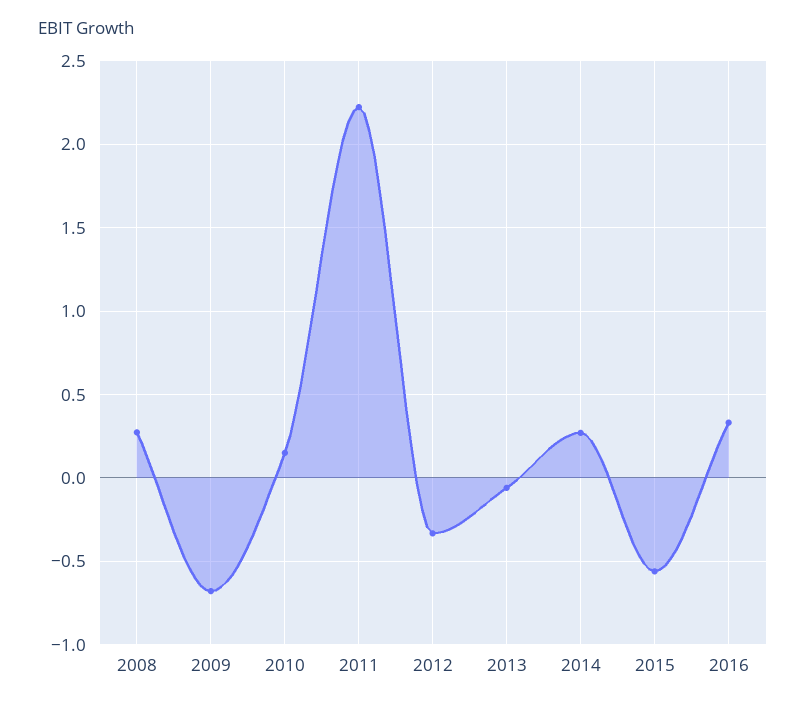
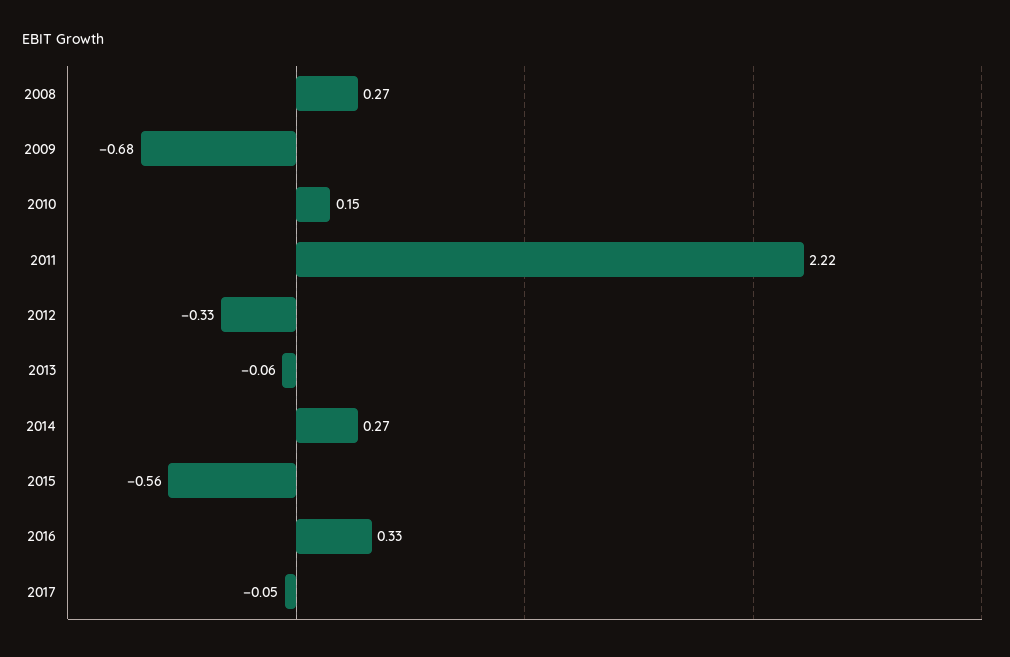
2017: none -> -0.05

